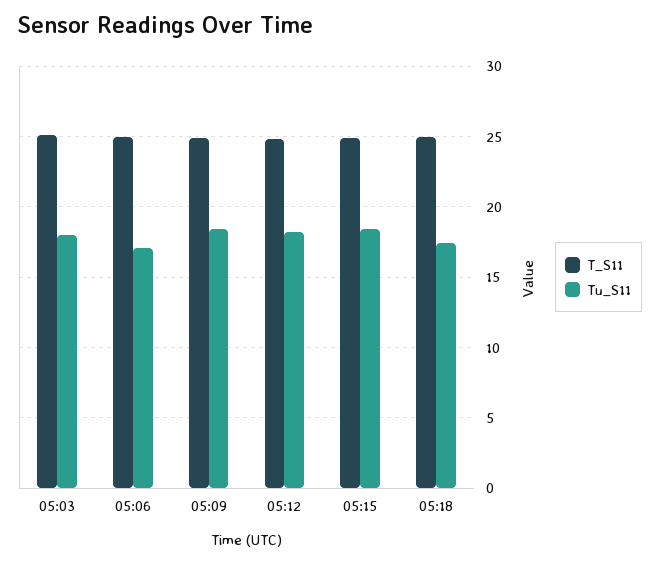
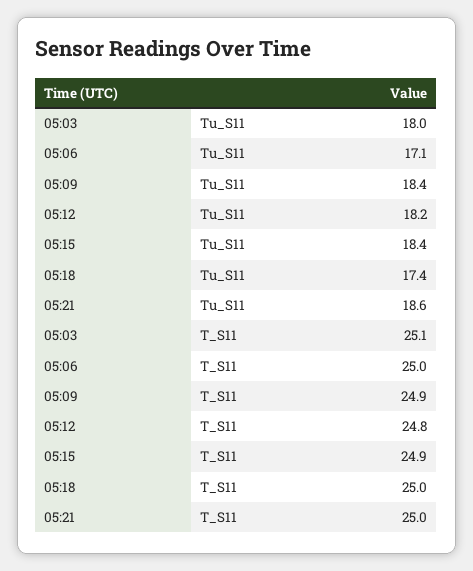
Tu_S11, 05:21: none -> 18.6
T_S11, 05:21: none -> 25

